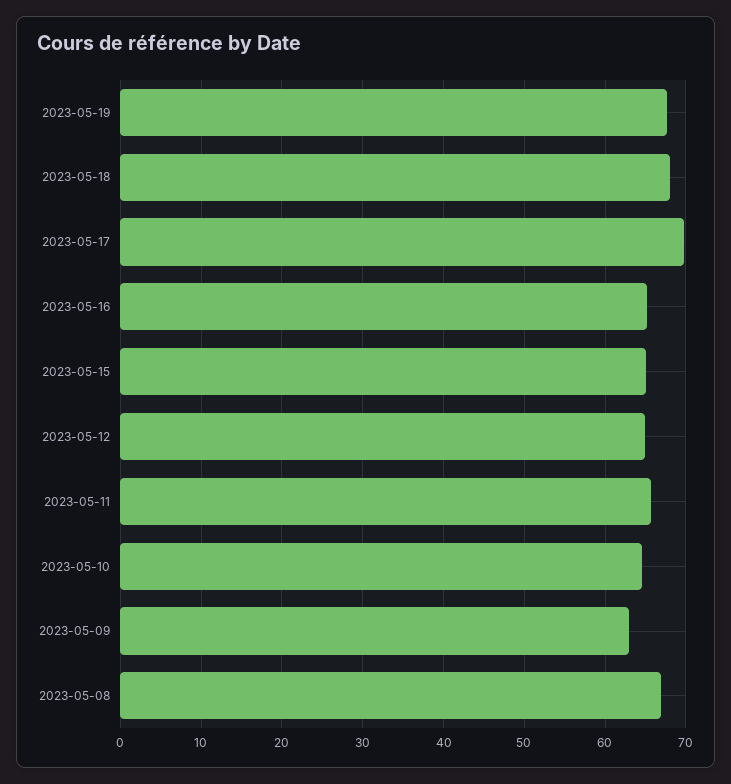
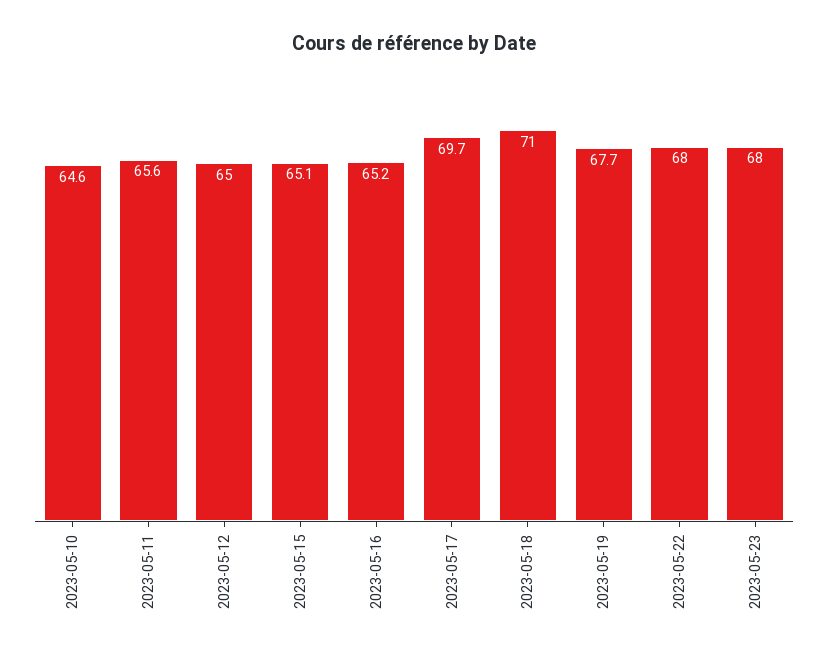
2023-05-18: 68 -> 71
2023-05-09: 63 -> none
2023-05-08: 67 -> none
2023-05-22: none -> 68
2023-05-23: none -> 68

